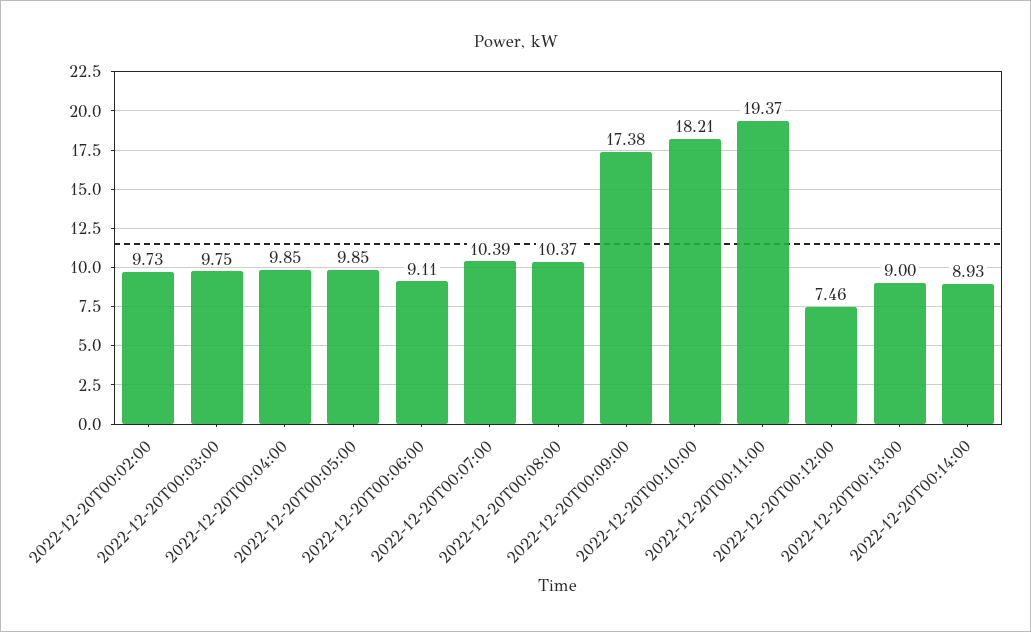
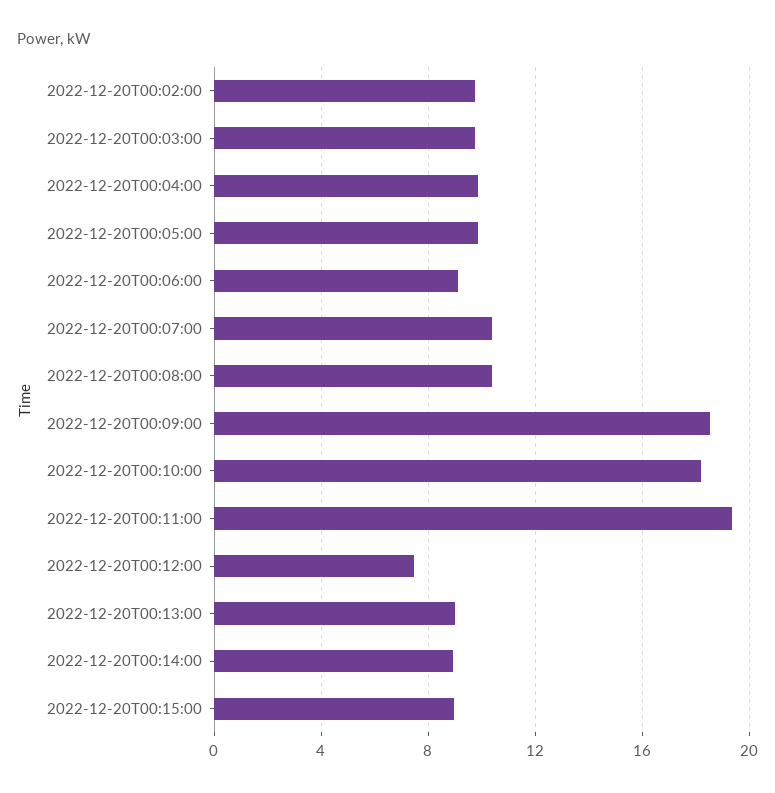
2022-12-20T00:09:00: 17.38 -> 18.5
2022-12-20T00:15:00: none -> 9

